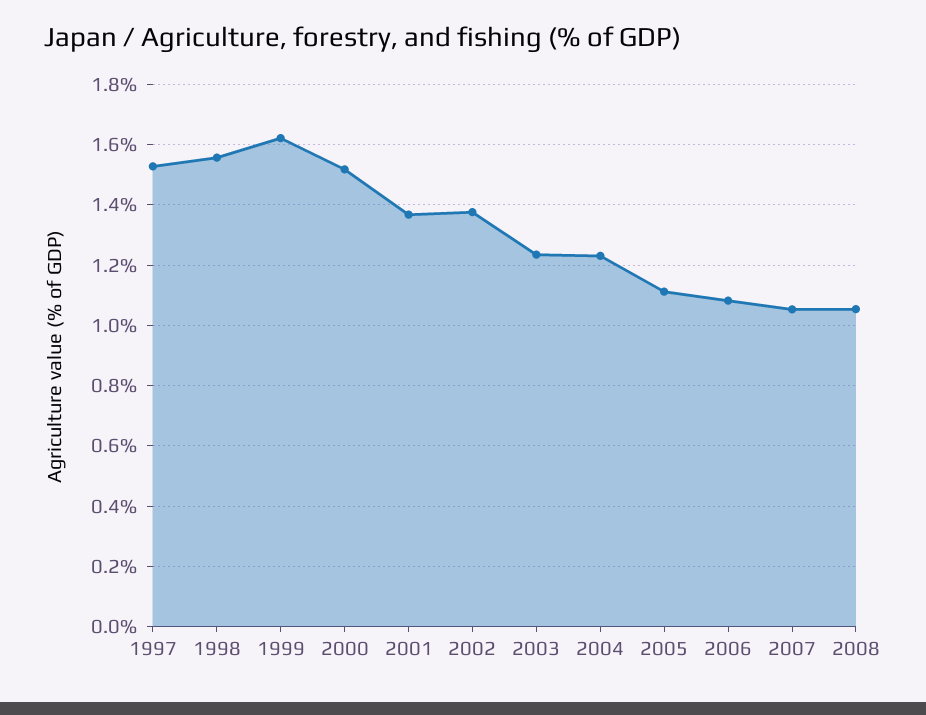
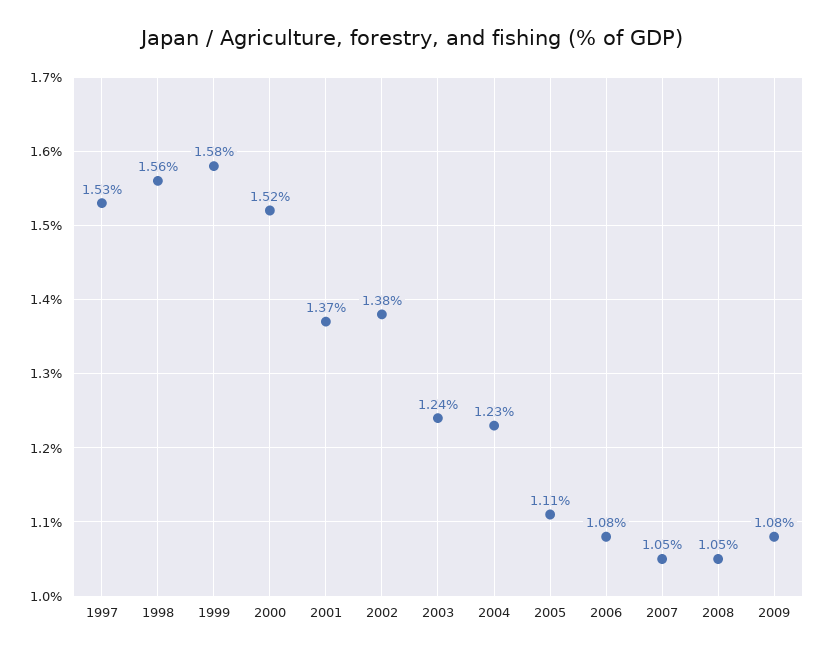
1999: 1.62 -> 1.58
2009: none -> 1.08

